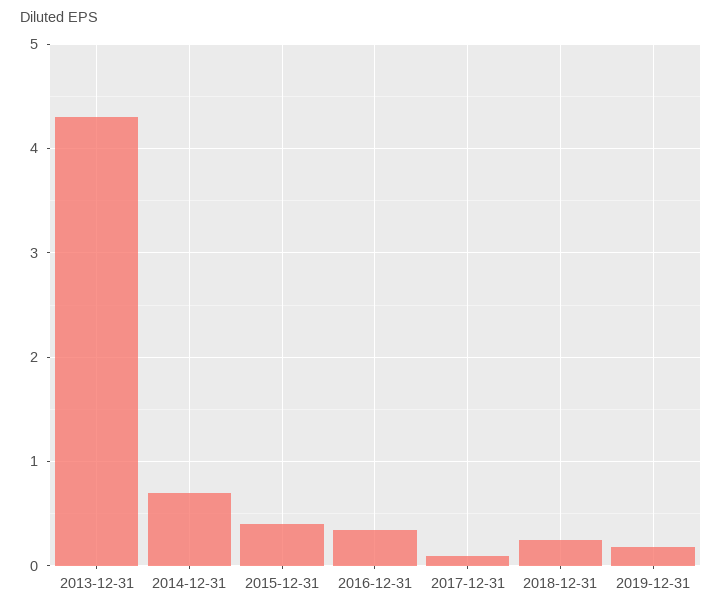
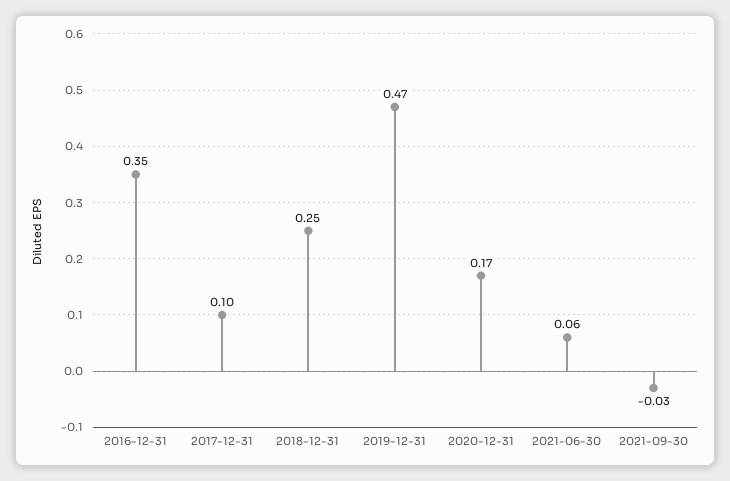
2013-12-31: 4.3 -> none
2014-12-31: 0.7 -> none
2015-12-31: 0.4 -> none
2019-12-31: 0.2 -> 0.47
2020-12-31: none -> 0.17
2021-06-30: none -> 0.06
2021-09-30: none -> -0.03

